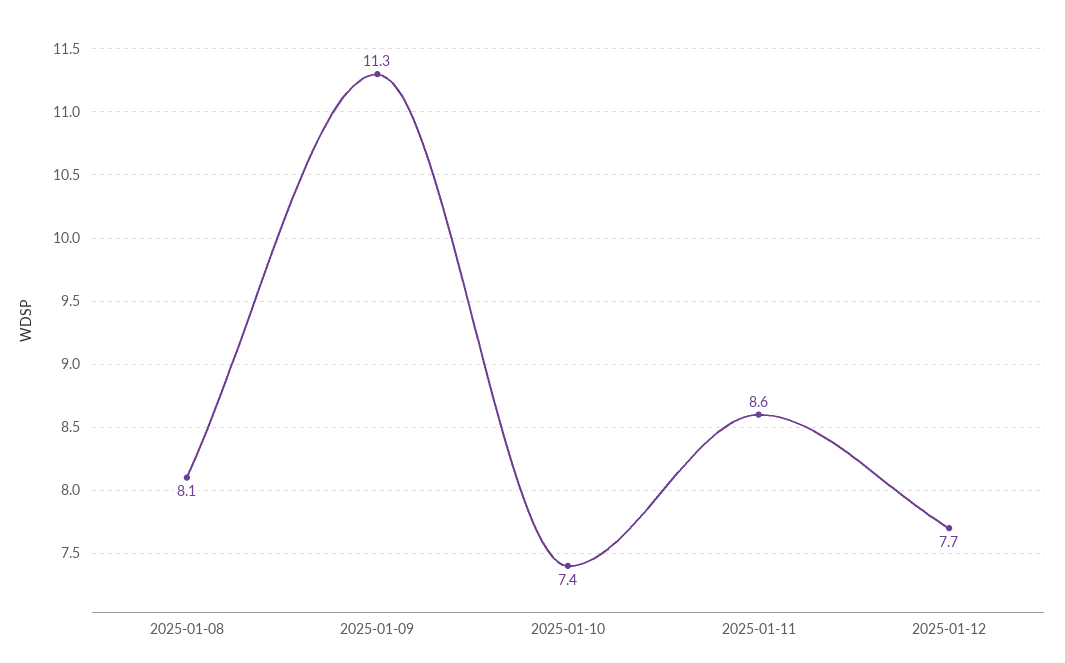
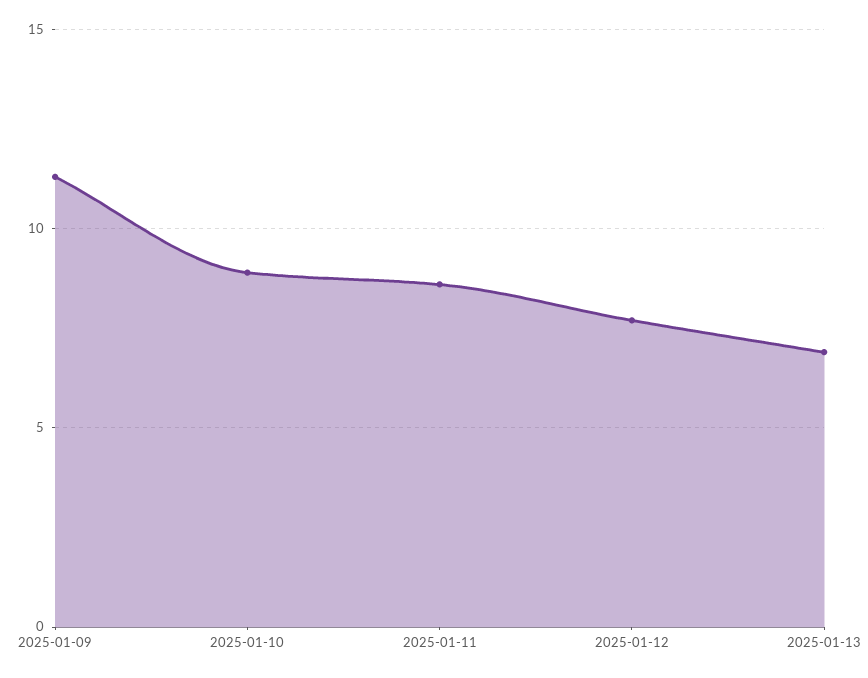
2025-01-08: 8.1 -> none
2025-01-10: 7.4 -> 9
2025-01-13: none -> 7

